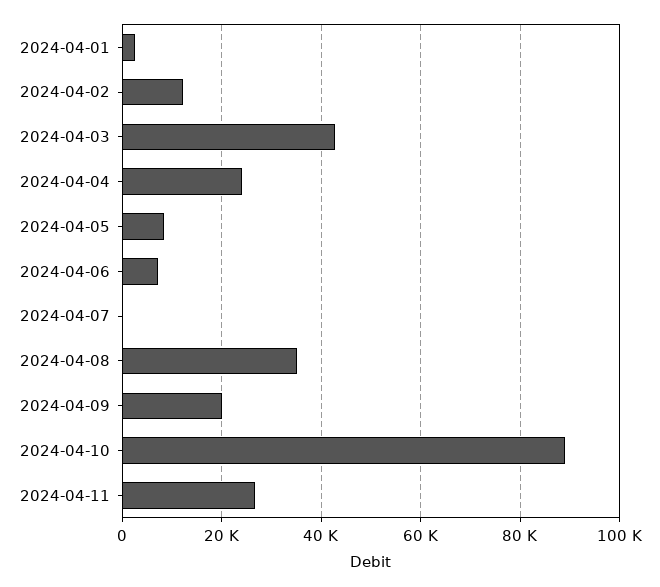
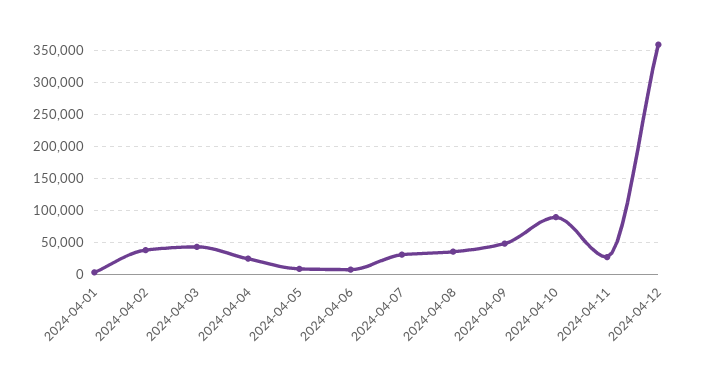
2024-04-02: 12000 -> 40000
2024-04-07: 0 -> 30000
2024-04-09: 20000 -> 50000
2024-04-12: none -> 360000

